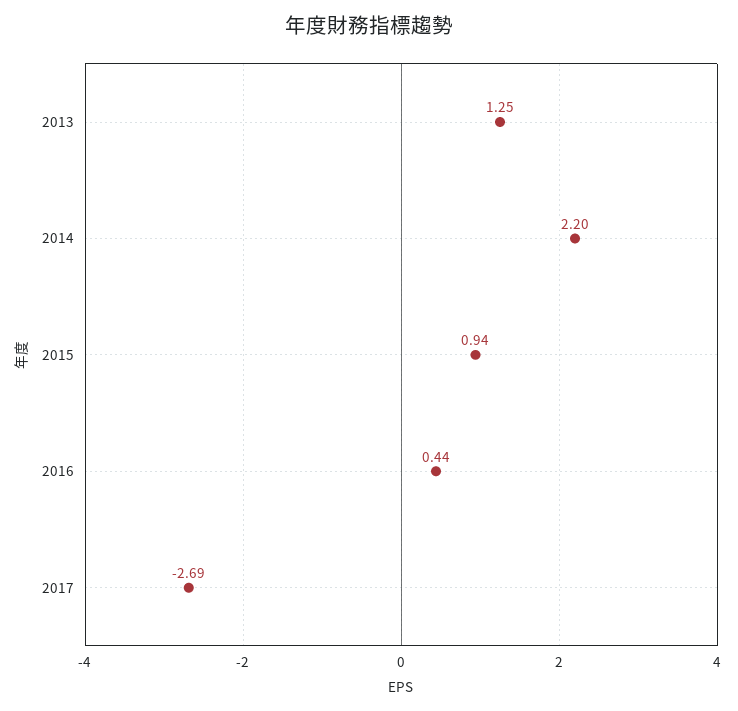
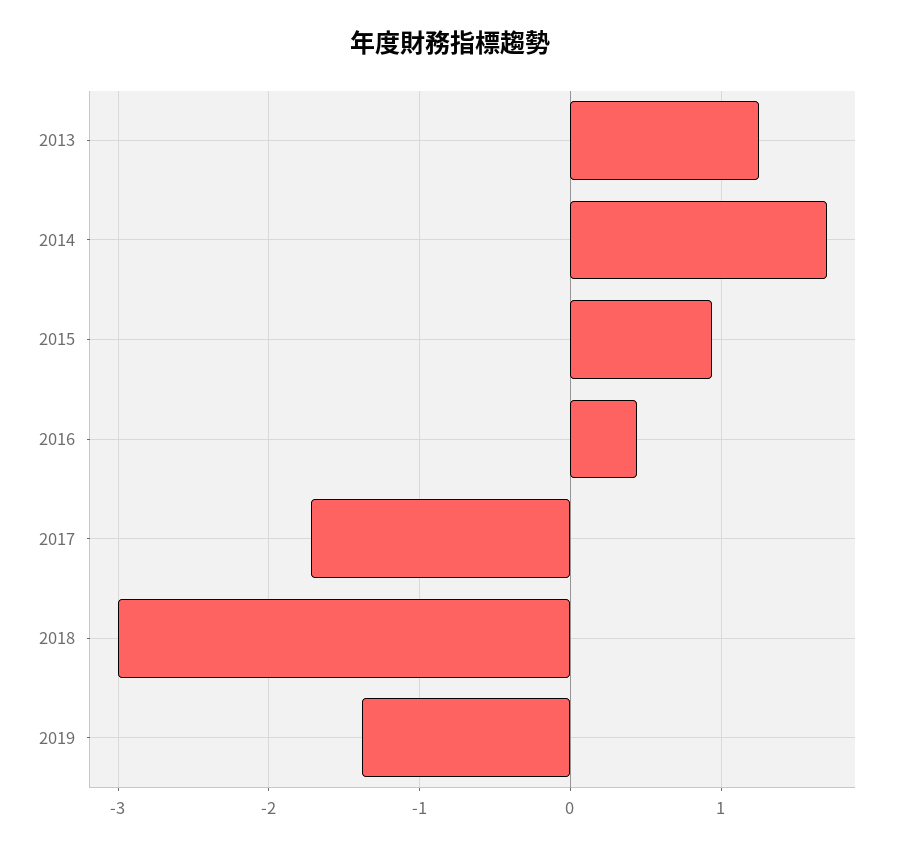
2014: 2.2 -> 1.7
2017: -2.69 -> -1.7
2018: none -> -3
2019: none -> -1.4

